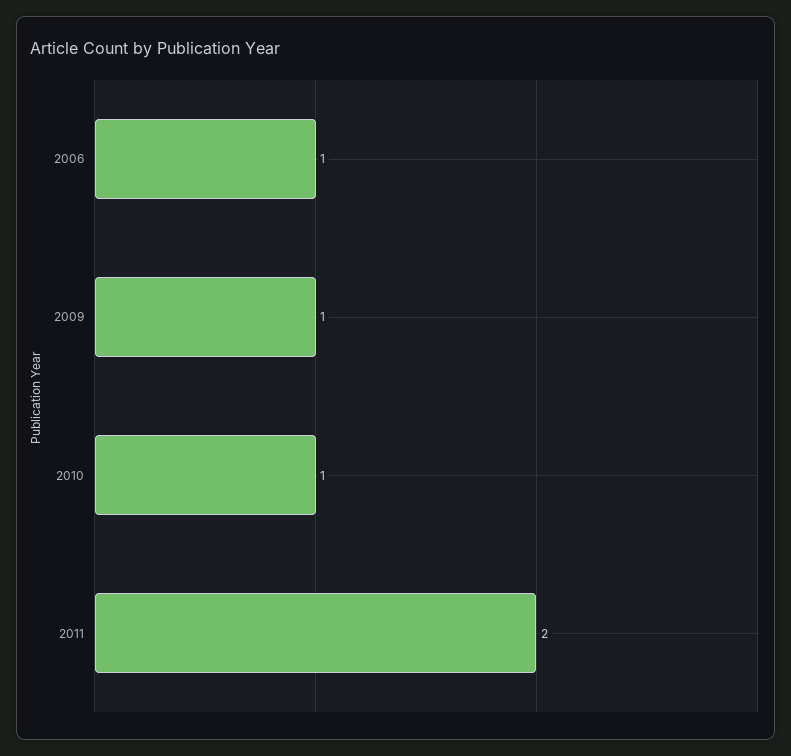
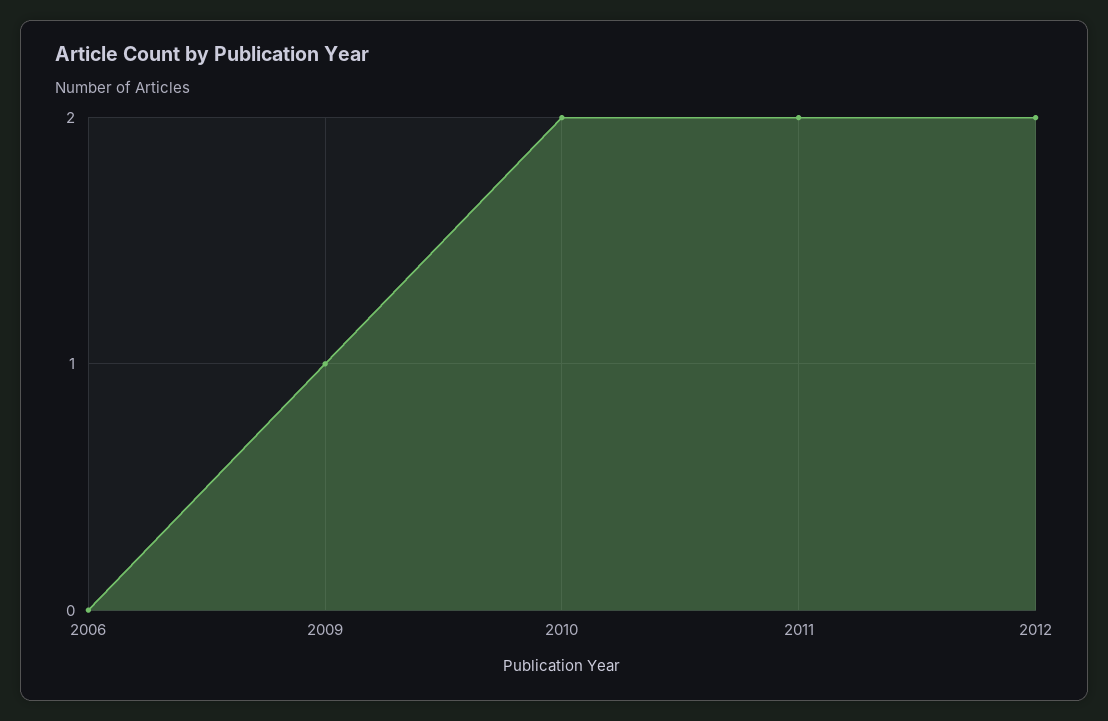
2006: 1 -> 0
2010: 1 -> 2
2012: none -> 2

